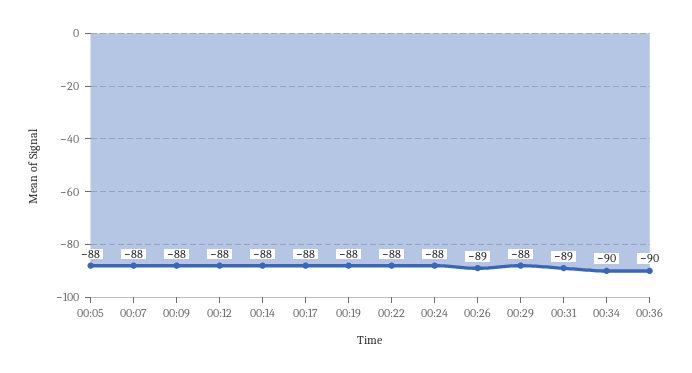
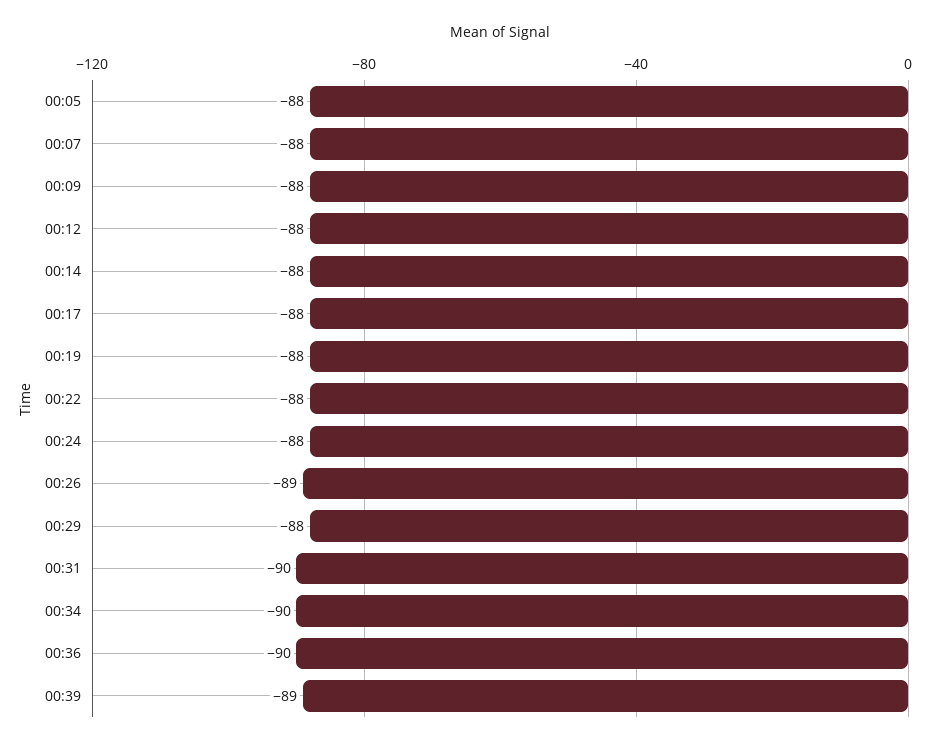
00:31: -89 -> -90
00:39: none -> -89

